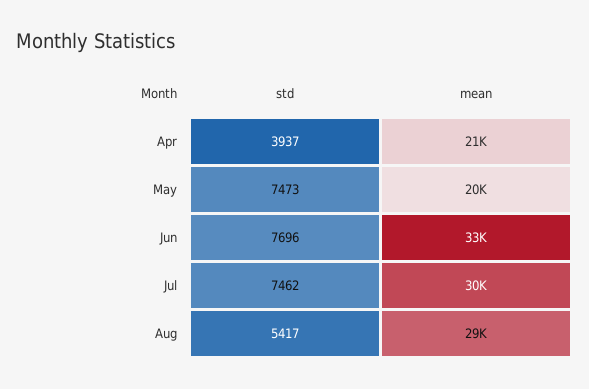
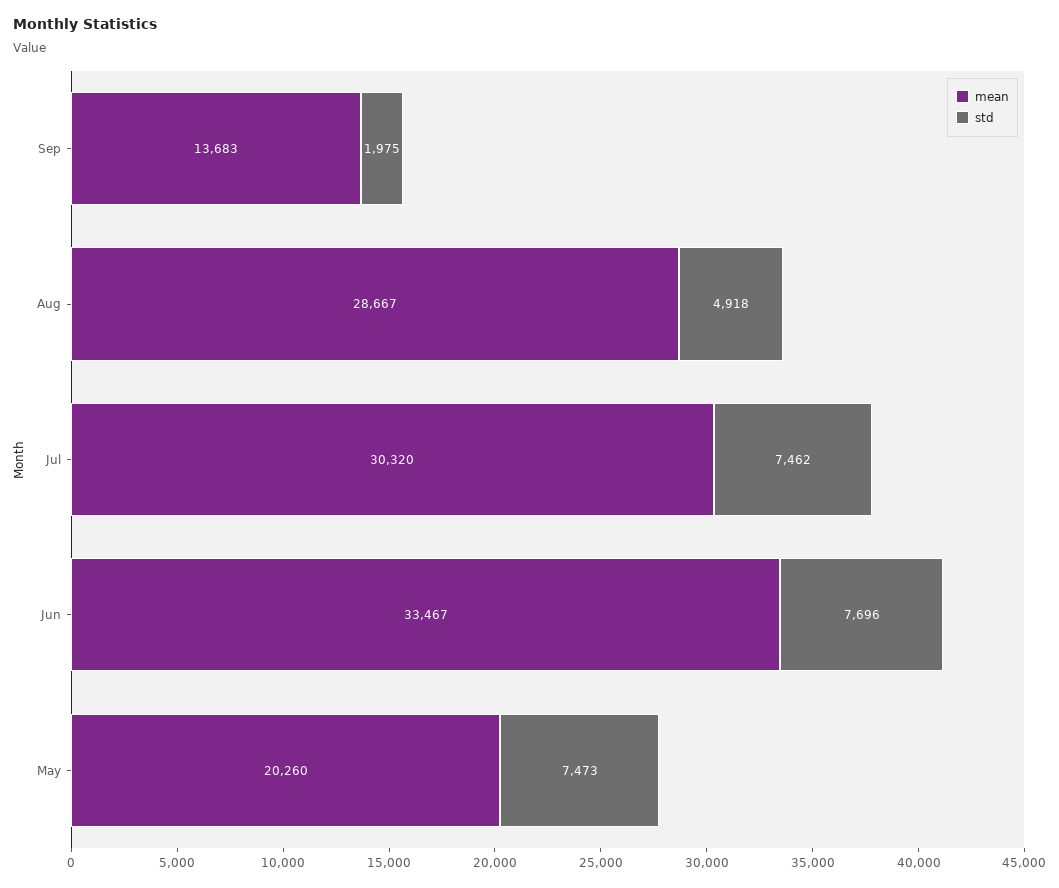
std, Apr: 3937 -> none
mean, Apr: 21000 -> none
std, Aug: 5417 -> 4918
mean, Sep: none -> 13683
std, Sep: none -> 1975

